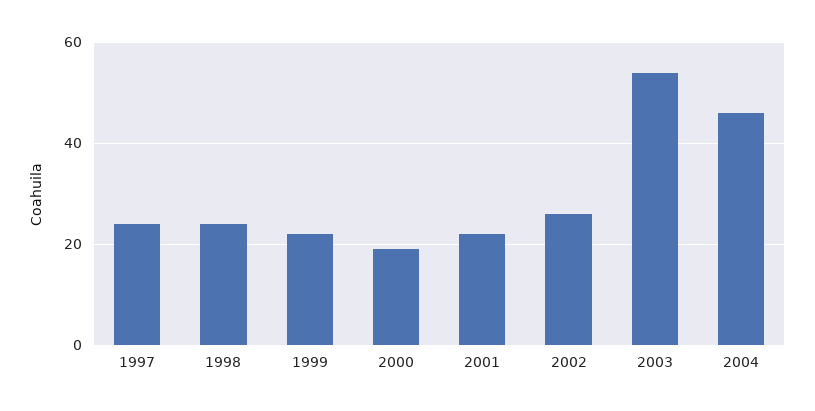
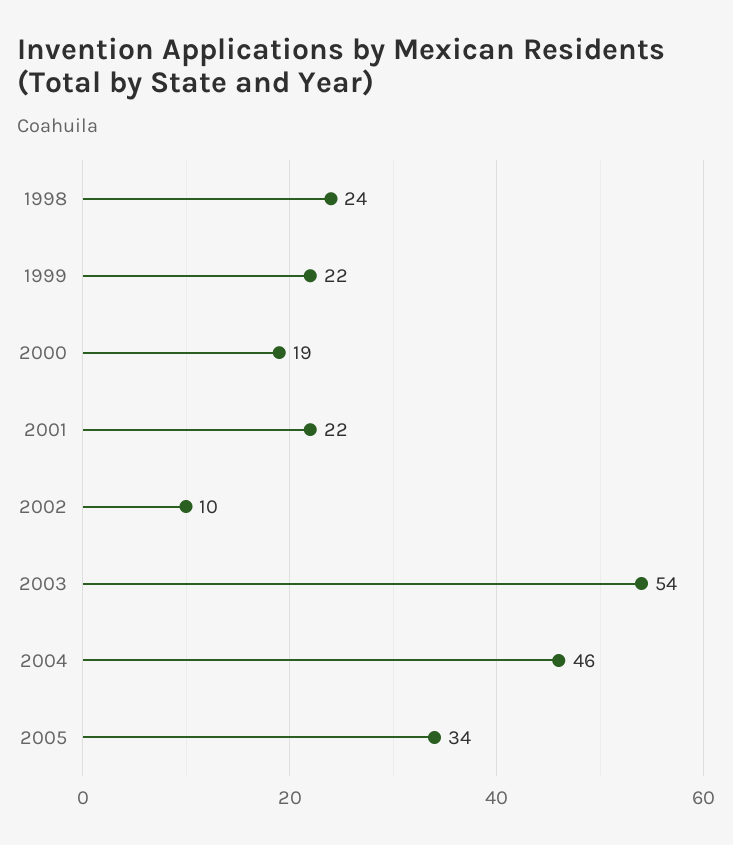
1997: 25 -> none
2002: 25 -> 10
2005: none -> 34

